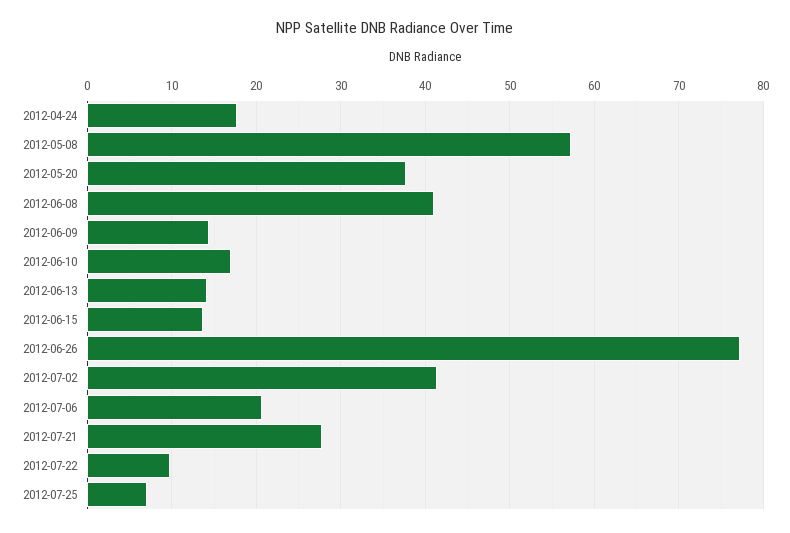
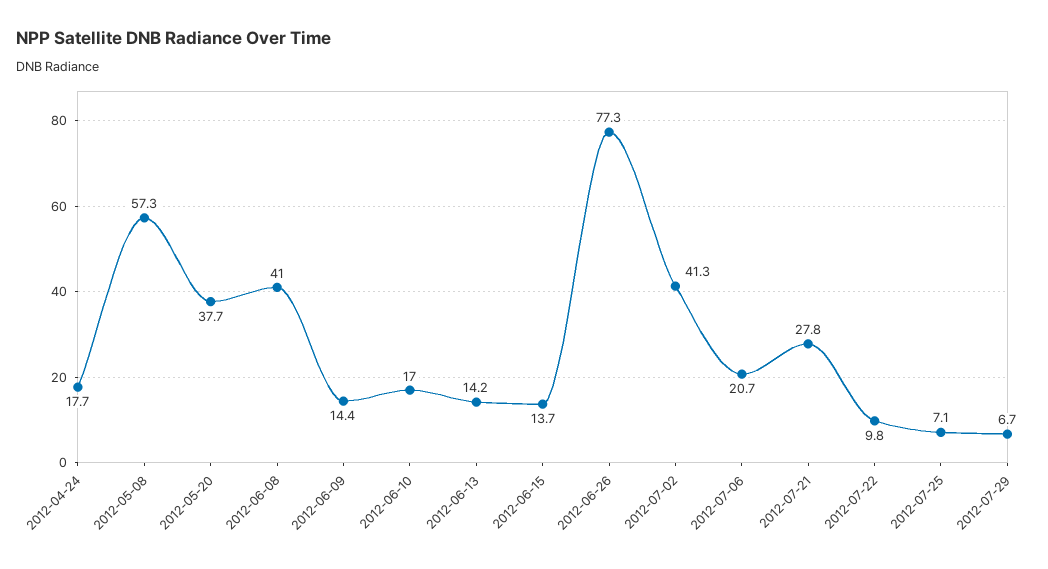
2012-07-29: none -> 6.7

